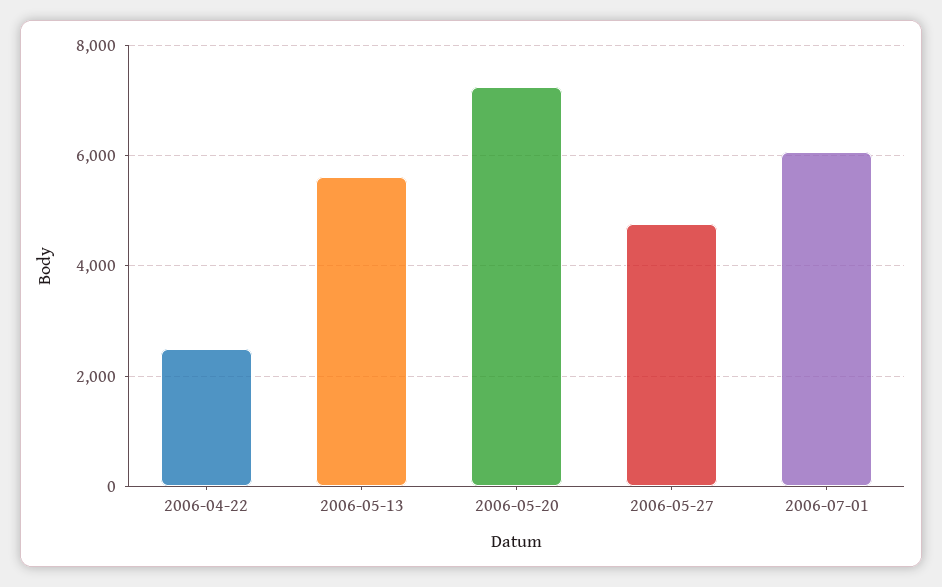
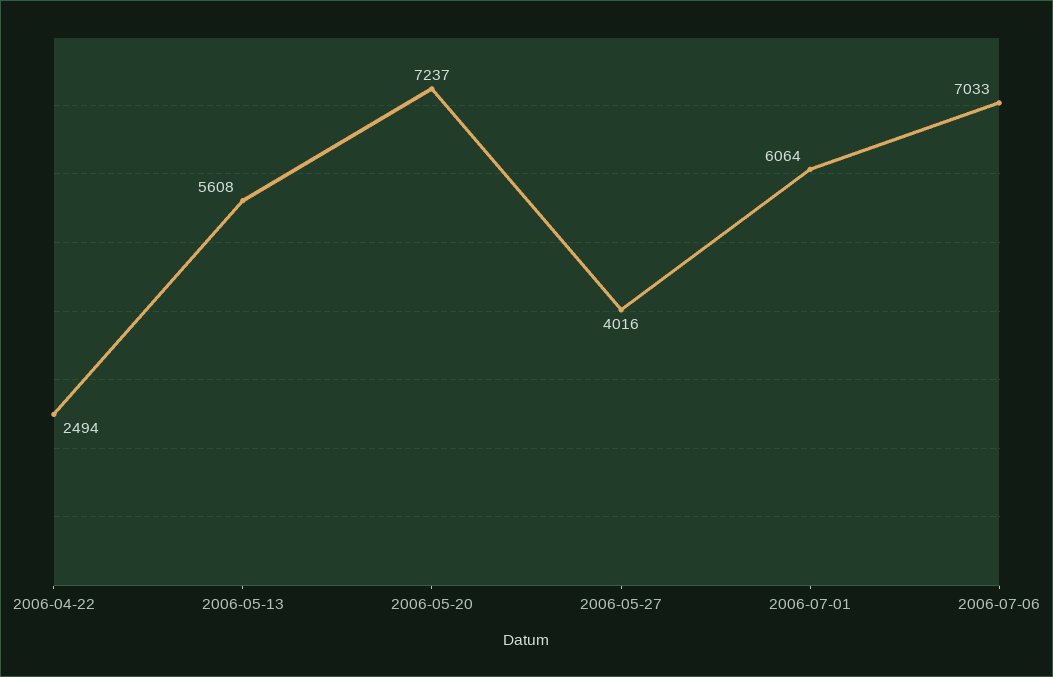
2006-05-27: 4800 -> 4016
2006-07-06: none -> 7033

